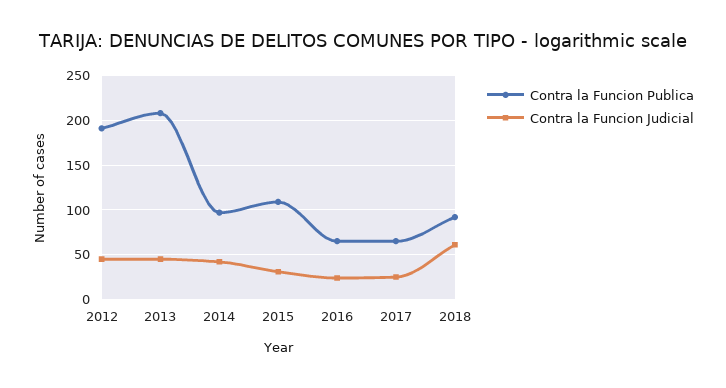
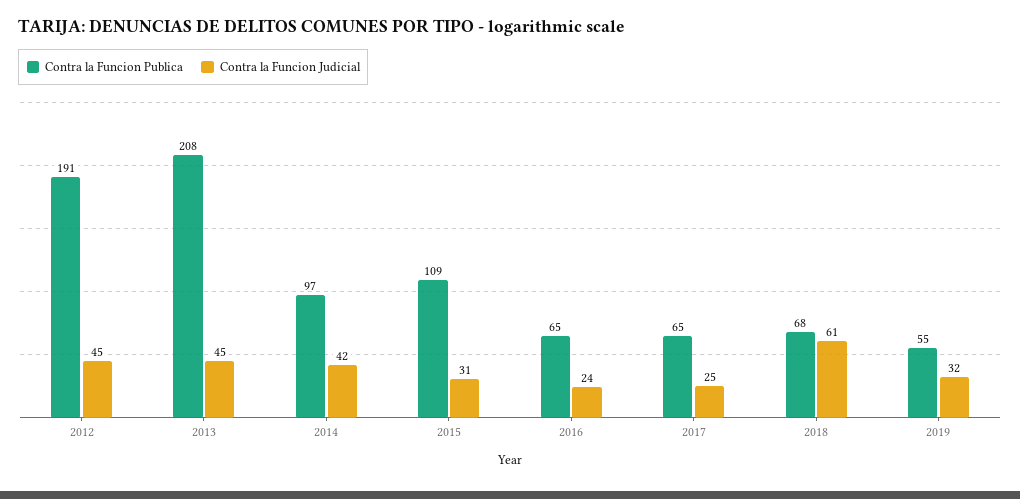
Contra la Funcion Publica, 2018: 90 -> 68
Contra la Funcion Publica, 2019: none -> 55
Contra la Funcion Judicial, 2019: none -> 32

